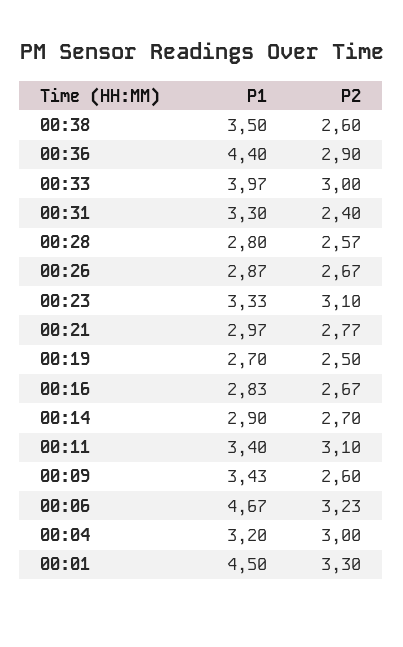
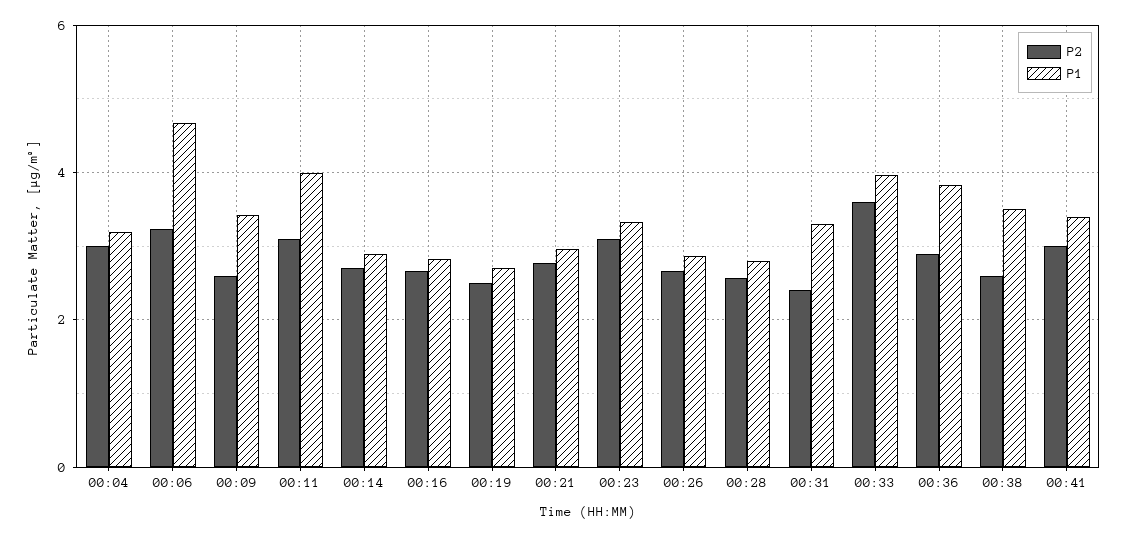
P1, 00:36: 4.4 -> 3.8
P2, 00:33: 3 -> 3.6
P1, 00:11: 3.4 -> 4
P1, 00:01: 4.5 -> none
P2, 00:01: 3.3 -> none
P2, 00:41: none -> 3
P1, 00:41: none -> 3.4

